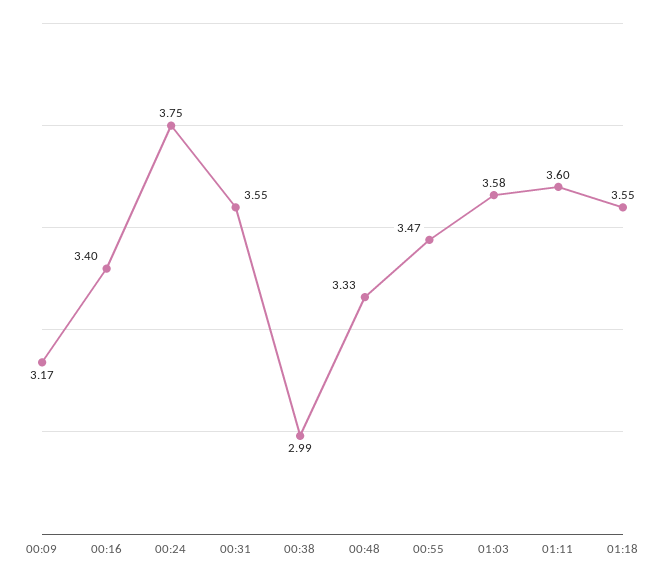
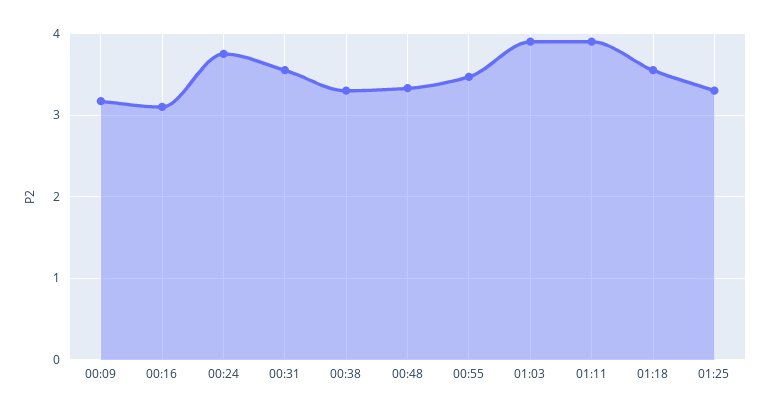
00:16: 3.4 -> 3.1
00:38: 2.99 -> 3.3
01:03: 3.58 -> 3.9
01:11: 3.6 -> 3.9
01:25: none -> 3.3

